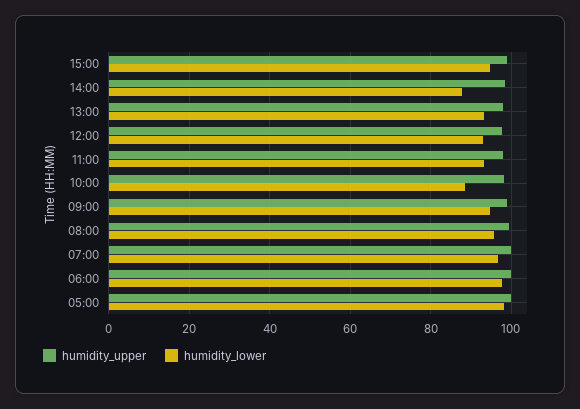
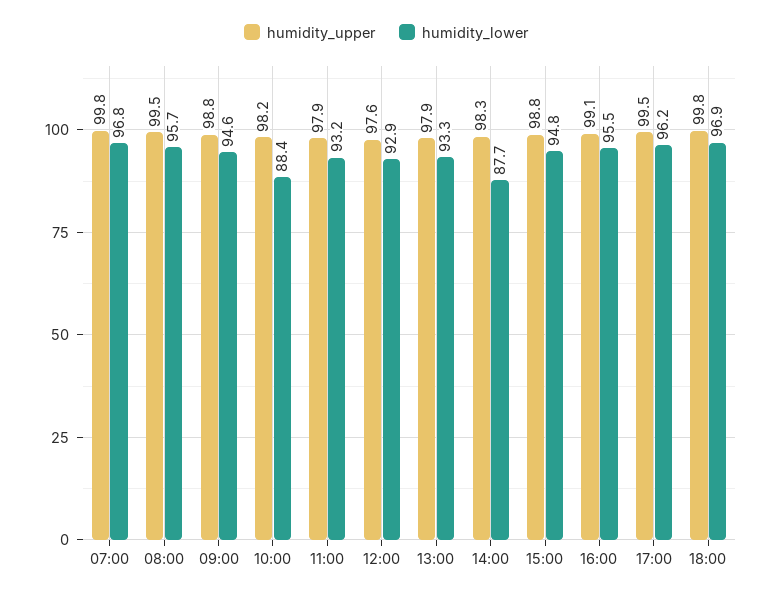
humidity_upper, 06:00: 100 -> none
humidity_lower, 06:00: 98 -> none
humidity_upper, 05:00: 100 -> none
humidity_lower, 05:00: 98 -> none
humidity_upper, 16:00: none -> 99.1
humidity_lower, 16:00: none -> 95.5
humidity_upper, 17:00: none -> 99.5
humidity_lower, 17:00: none -> 96.2
humidity_upper, 18:00: none -> 99.8
humidity_lower, 18:00: none -> 96.9

